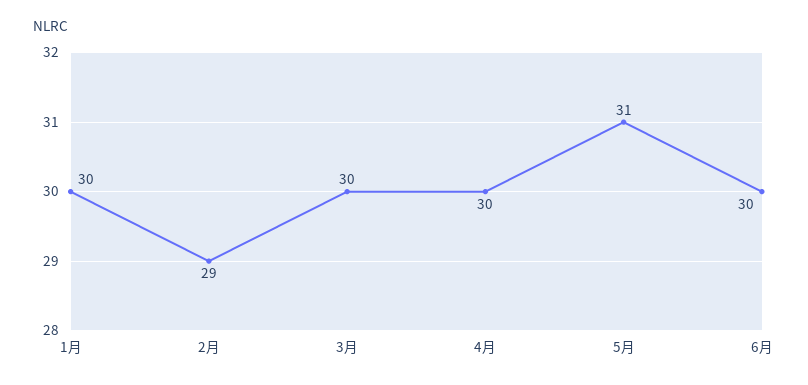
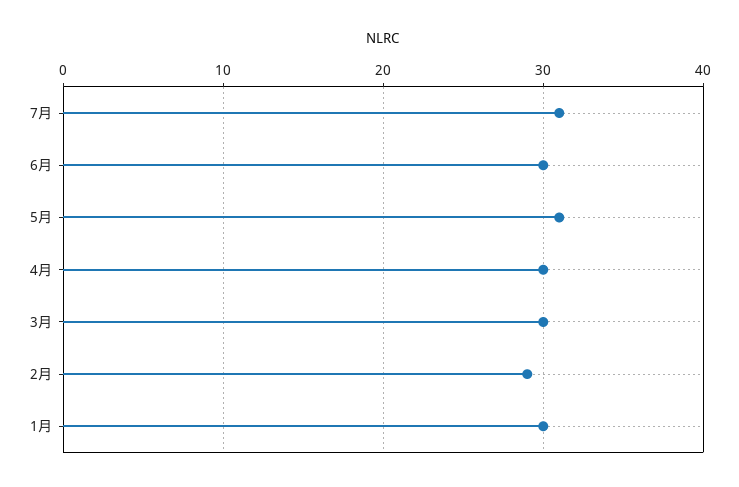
7月: none -> 31

